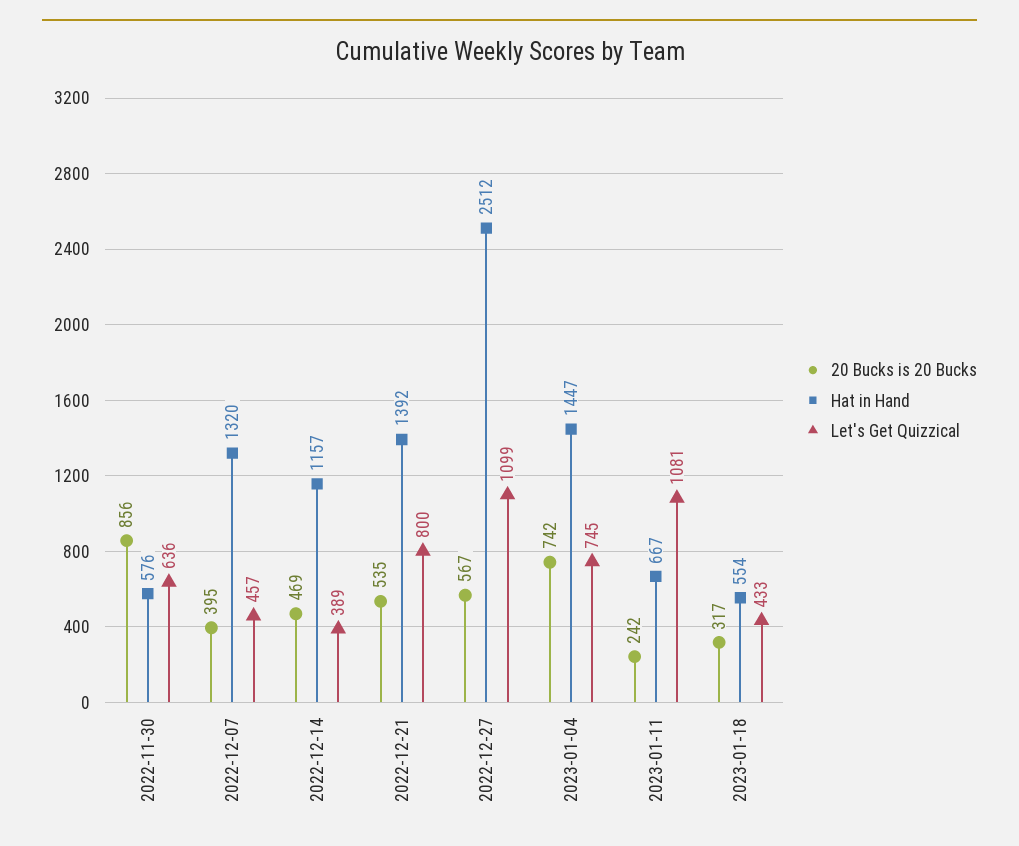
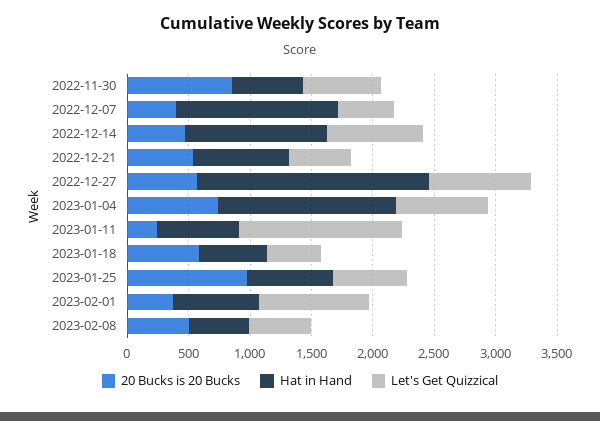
Let's Get Quizzical, 2022-12-14: 389 -> 800
Hat in Hand, 2022-12-21: 1392 -> 800
Let's Get Quizzical, 2022-12-21: 800 -> 500
Hat in Hand, 2022-12-27: 2512 -> 1900
Let's Get Quizzical, 2022-12-27: 1099 -> 800
Let's Get Quizzical, 2023-01-11: 1081 -> 1300
20 Bucks is 20 Bucks, 2023-01-18: 317 -> 600
20 Bucks is 20 Bucks, 2023-01-25: none -> 1000
Hat in Hand, 2023-01-25: none -> 700
Let's Get Quizzical, 2023-01-25: none -> 600
20 Bucks is 20 Bucks, 2023-02-01: none -> 400
Hat in Hand, 2023-02-01: none -> 700
Let's Get Quizzical, 2023-02-01: none -> 900
20 Bucks is 20 Bucks, 2023-02-08: none -> 500
Hat in Hand, 2023-02-08: none -> 500
Let's Get Quizzical, 2023-02-08: none -> 500

